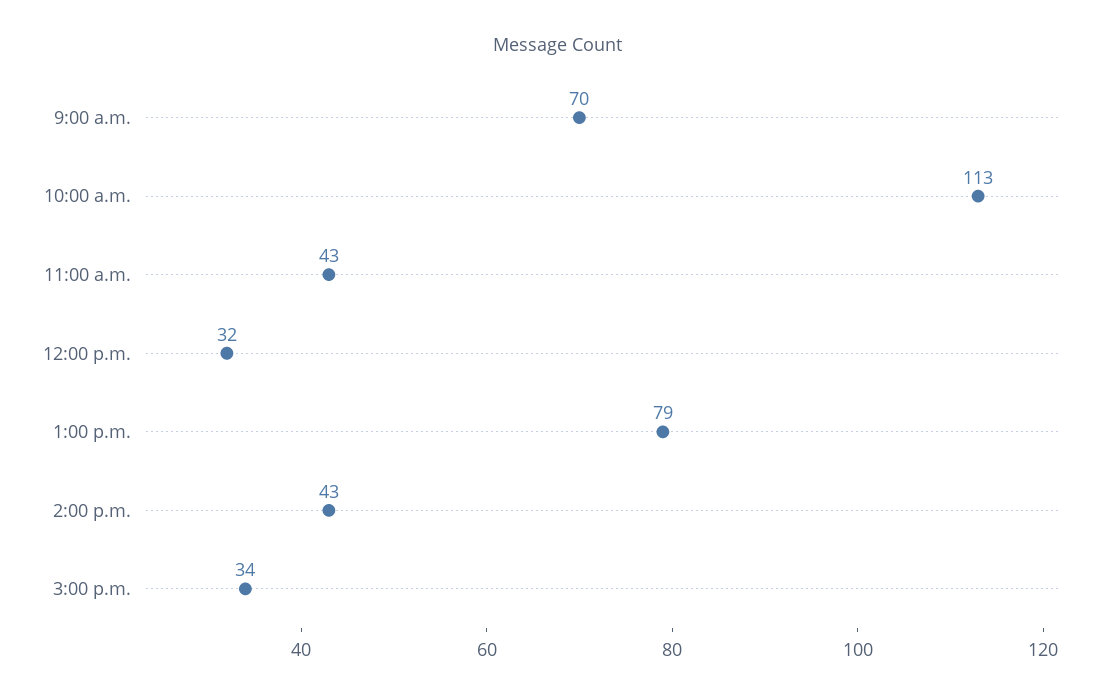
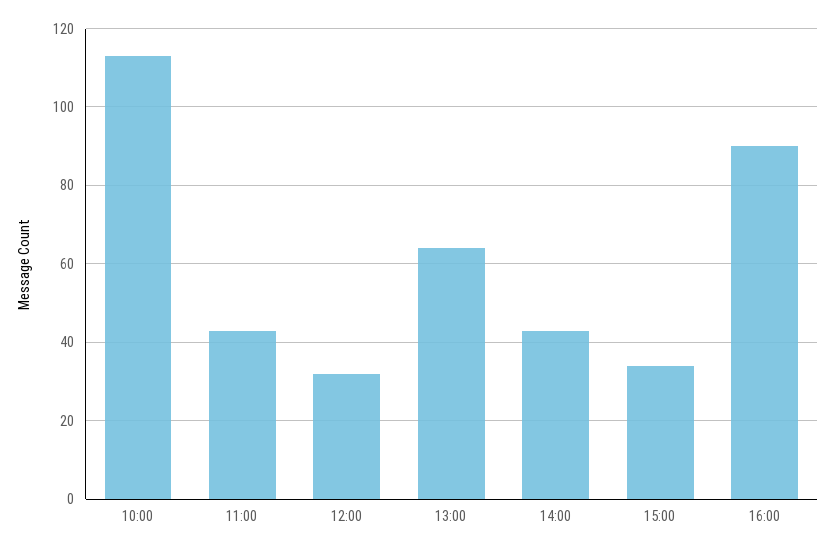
9:00 a.m.: 70 -> none
1:00 p.m.: 79 -> 65
16:00: none -> 90

